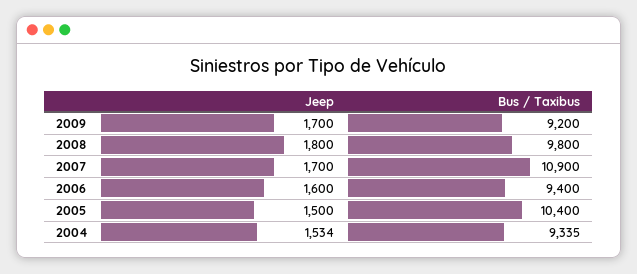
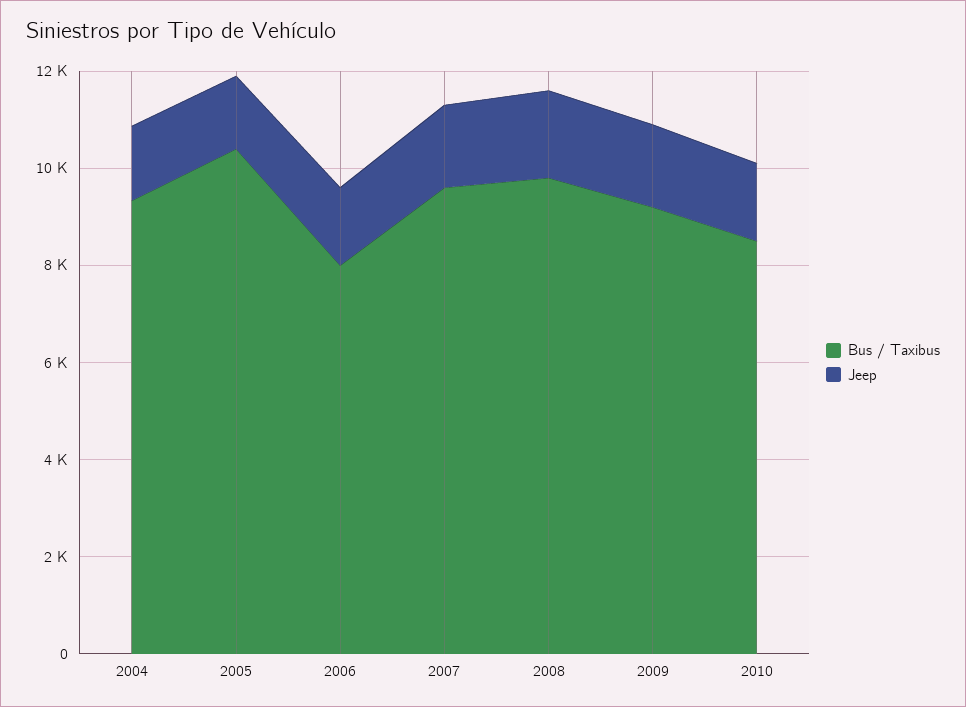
Bus / Taxibus, 2007: 10900 -> 9500
Bus / Taxibus, 2006: 9400 -> 8000
Bus / Taxibus, 2010: none -> 8500
Jeep, 2010: none -> 1500

